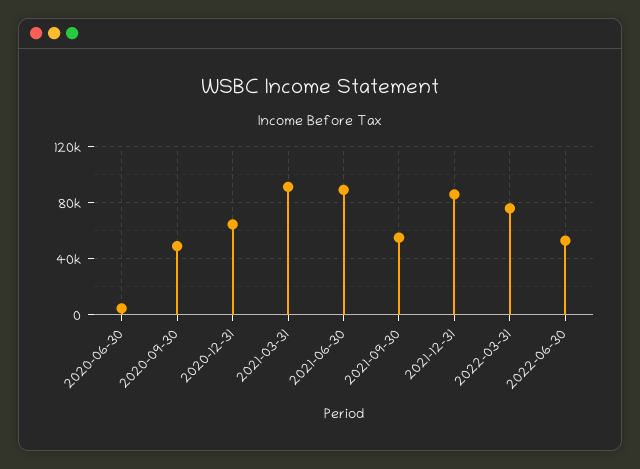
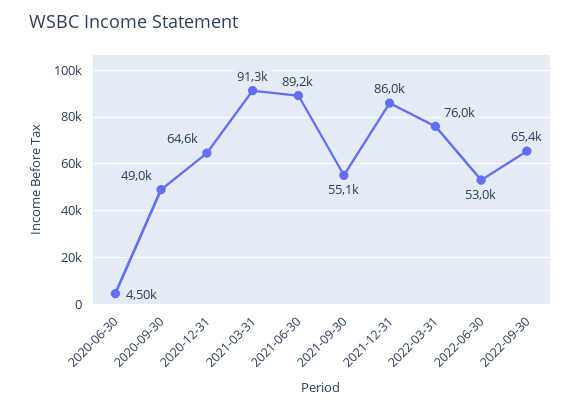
2022-09-30: none -> 65400

